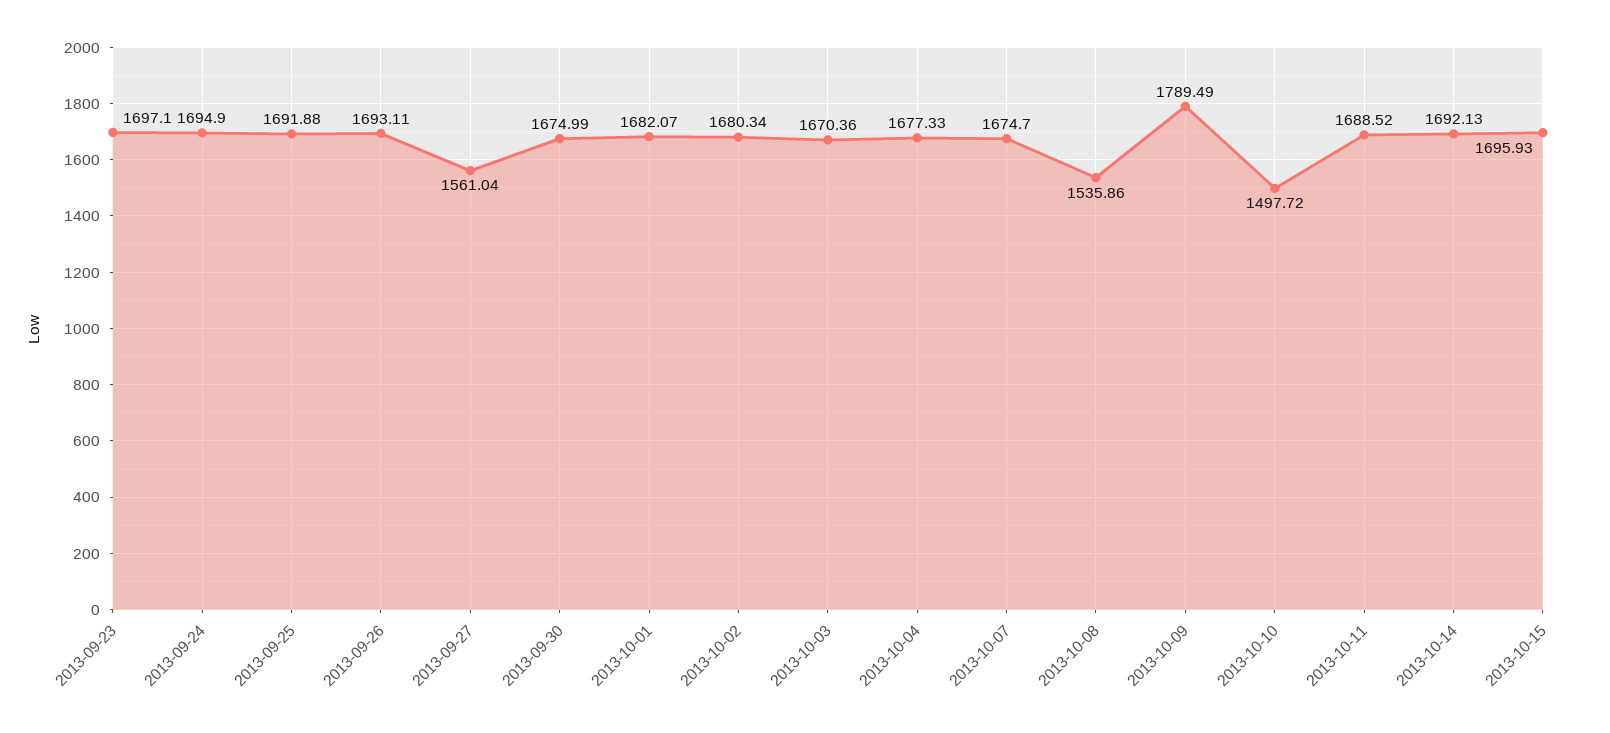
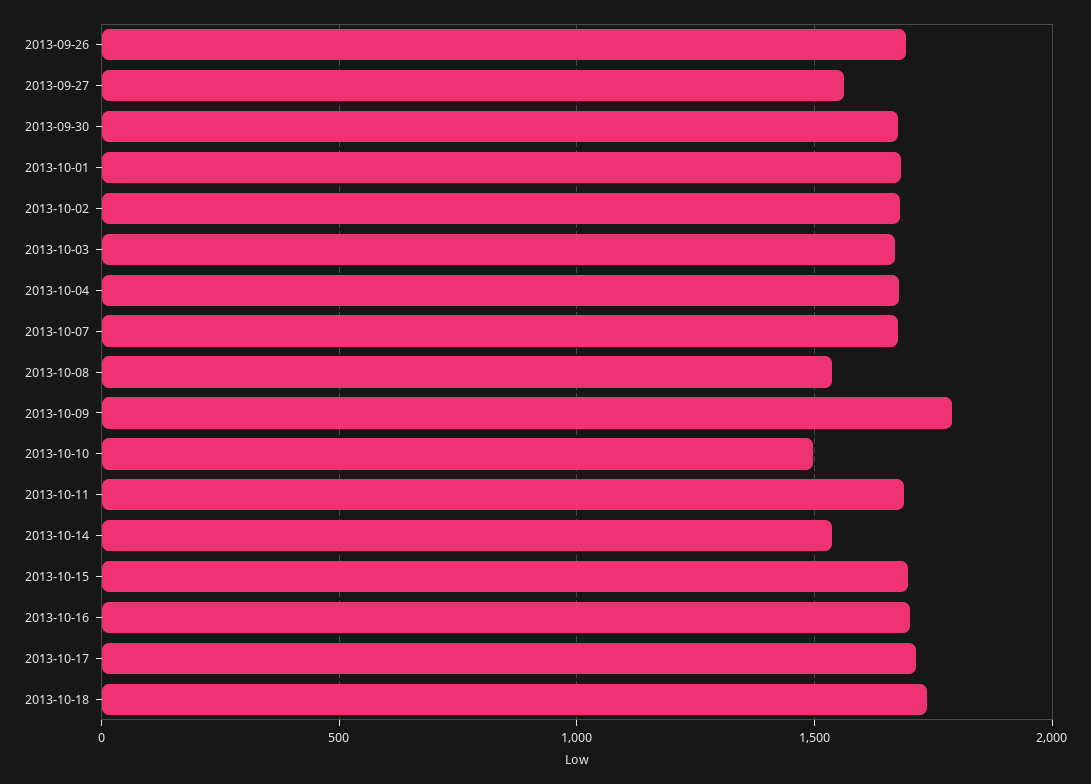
2013-09-23: 1697.1 -> none
2013-09-24: 1694.9 -> none
2013-09-25: 1691.88 -> none
2013-10-14: 1692.13 -> 1550
2013-10-16: none -> 1700
2013-10-17: none -> 1700
2013-10-18: none -> 1750

